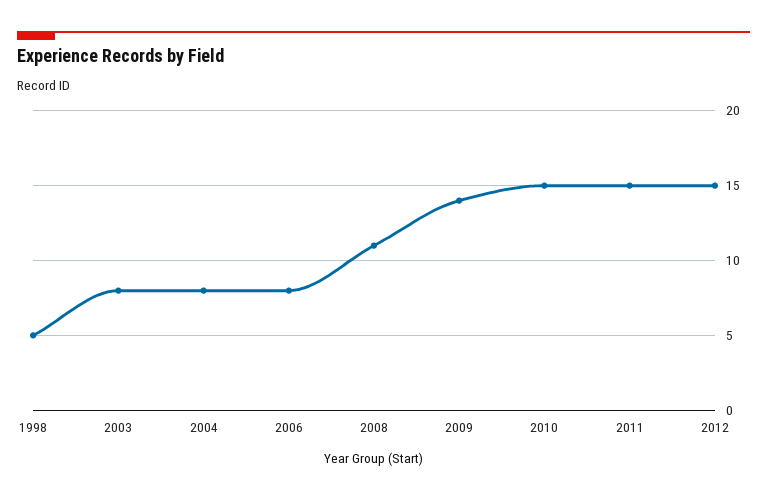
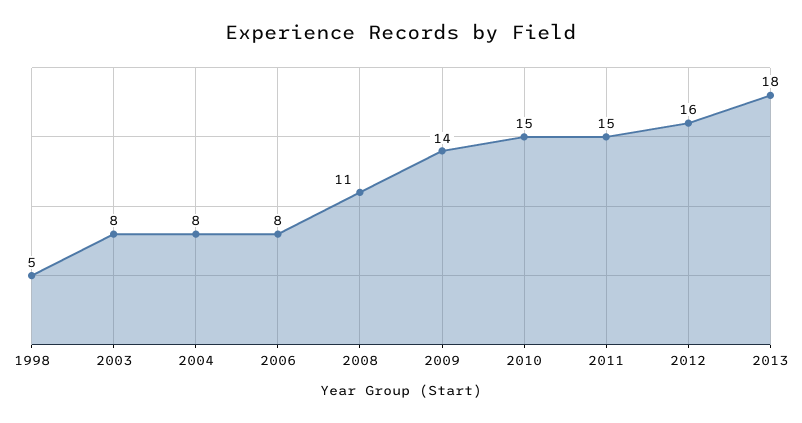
2012: 15 -> 16
2013: none -> 18

